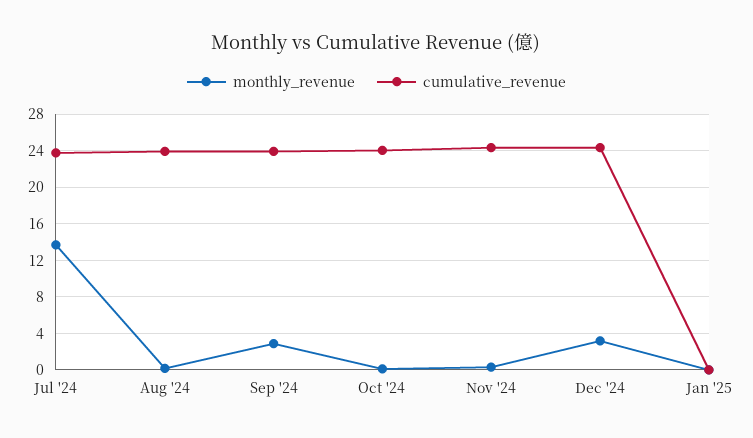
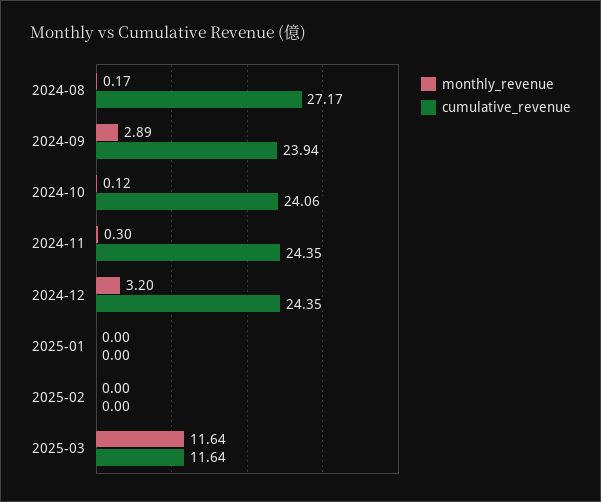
monthly_revenue, Jul '24: 14 -> none
cumulative_revenue, Jul '24: 24 -> none
cumulative_revenue, Aug '24: 24 -> 27.17
monthly_revenue, 2025-02: none -> 0
cumulative_revenue, 2025-02: none -> 0
monthly_revenue, 2025-03: none -> 11.64
cumulative_revenue, 2025-03: none -> 11.64

